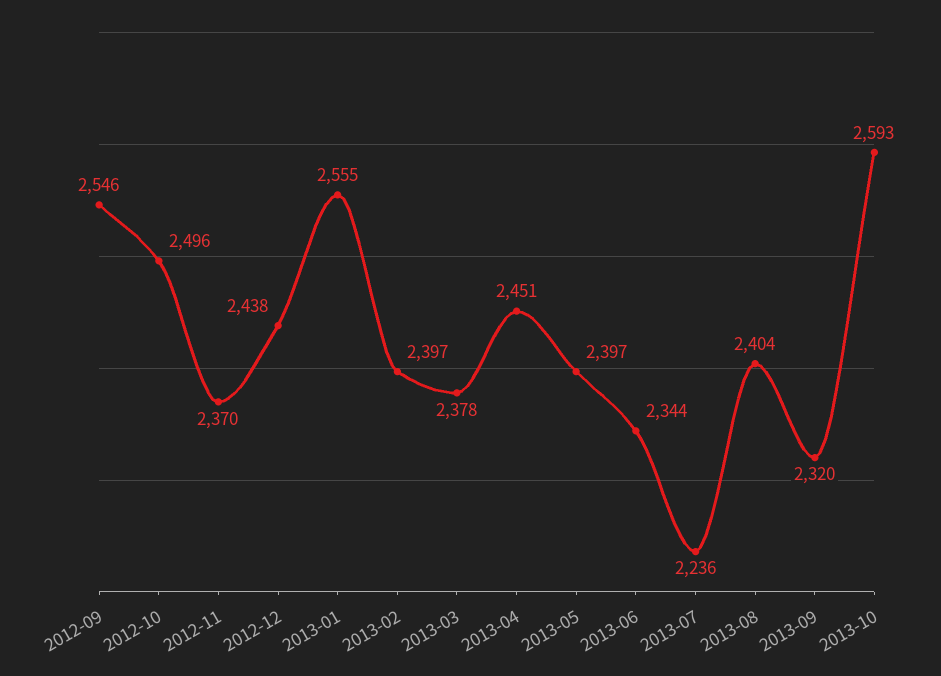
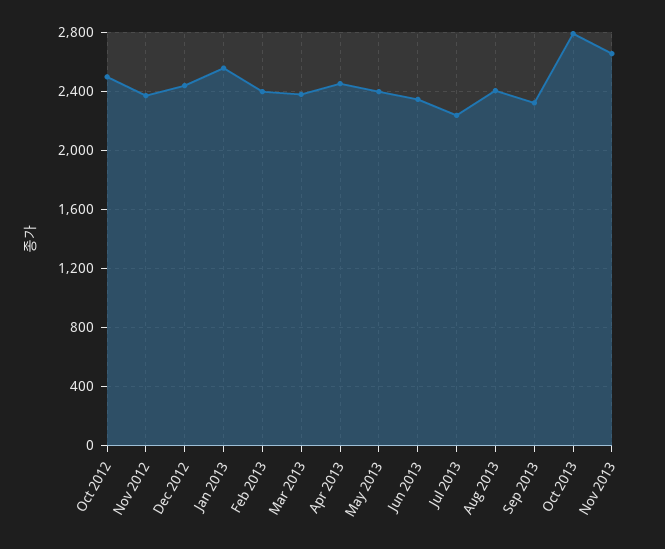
2012-09: 2546 -> none
2013-10: 2593 -> 2800
Nov 2013: none -> 2650

